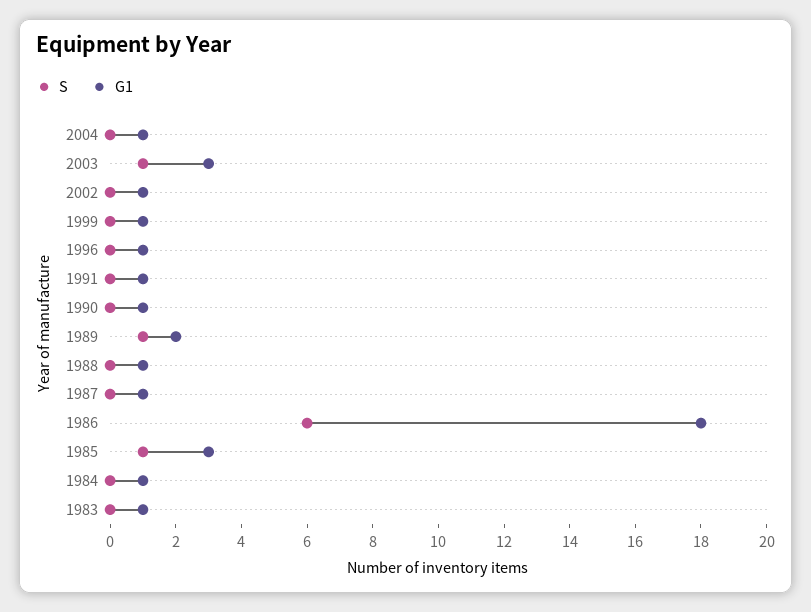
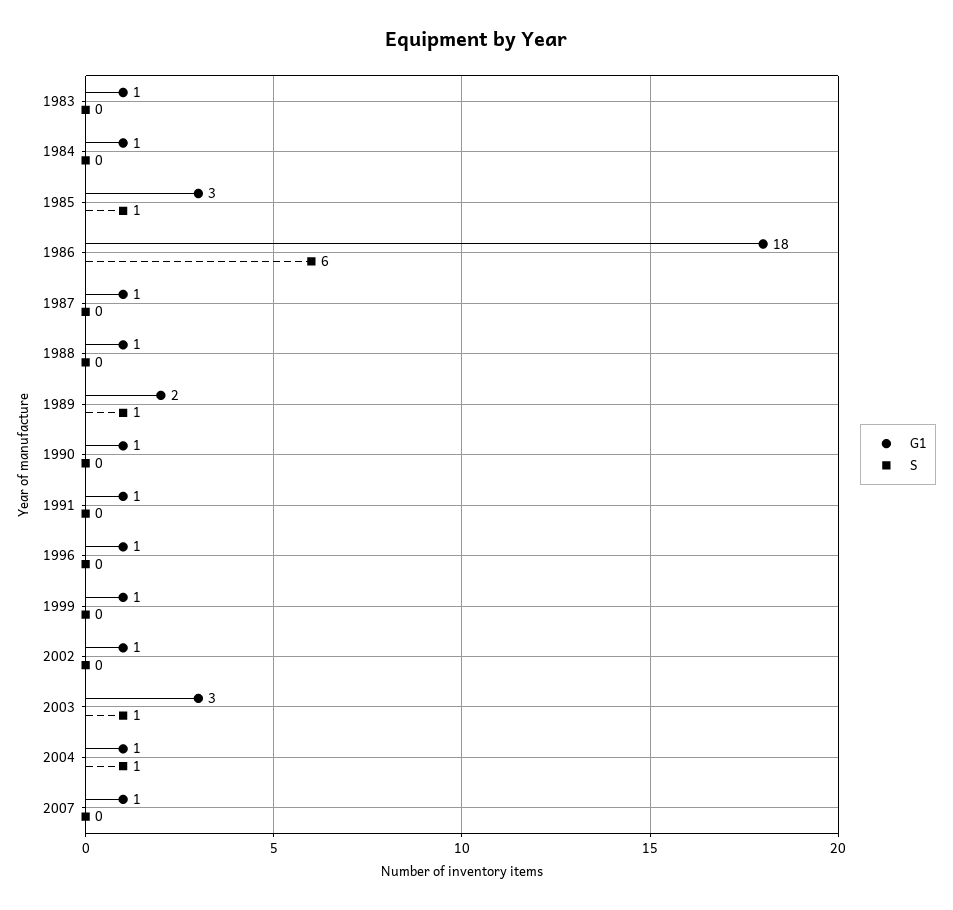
S, 2004: 0 -> 1
G1, 2007: none -> 1
S, 2007: none -> 0

